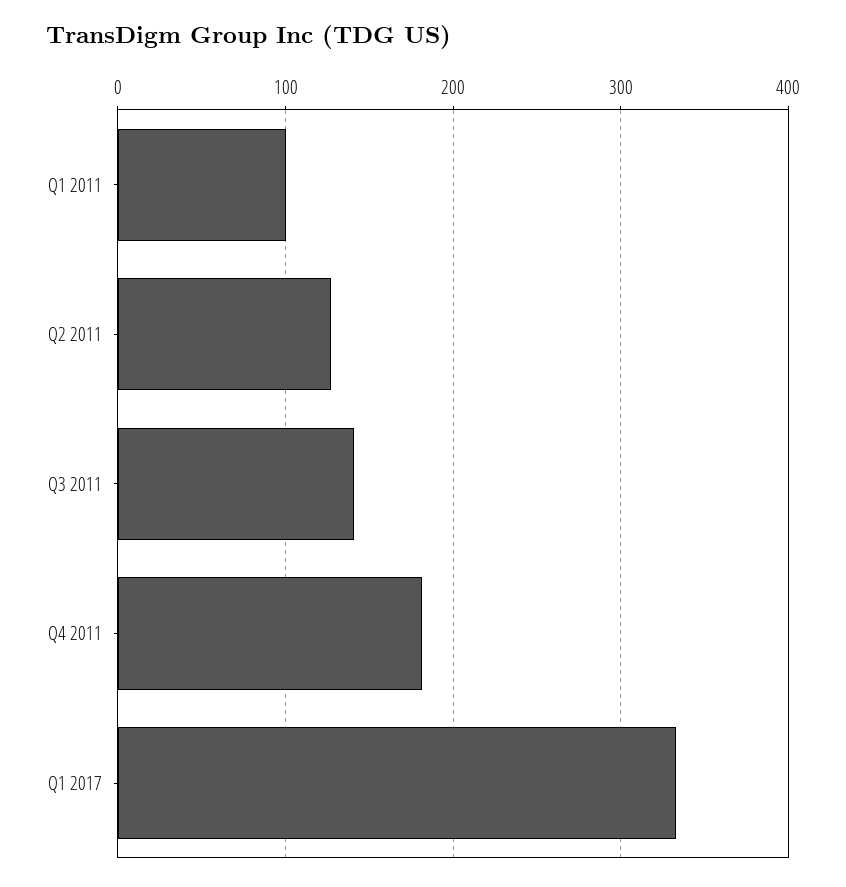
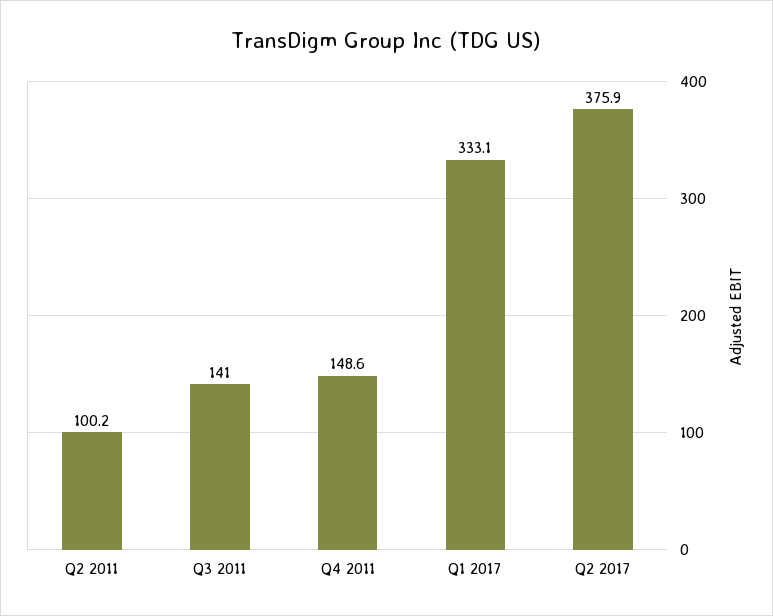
Q1 2011: 100 -> none
Q2 2011: 130 -> 100.2
Q4 2011: 180 -> 148.6
Q2 2017: none -> 375.9

